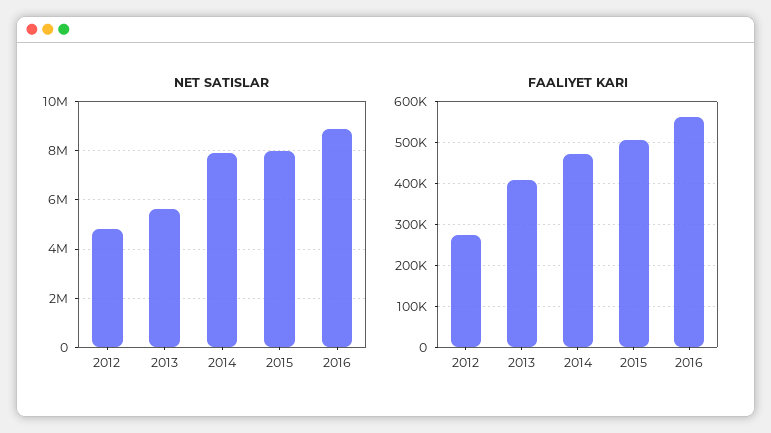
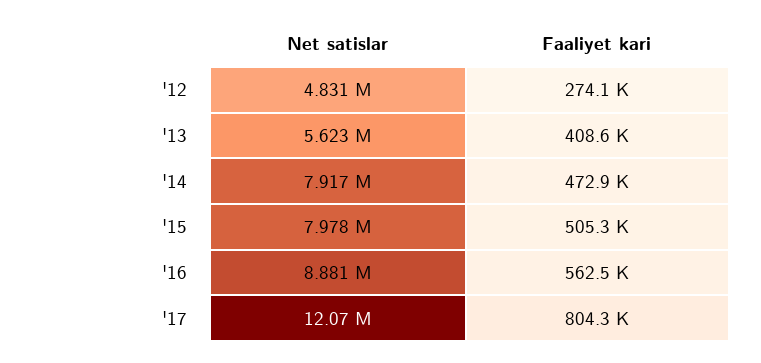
NET SATISLAR, '17: none -> 12070000
FAALIYET KARI, '17: none -> 804300

